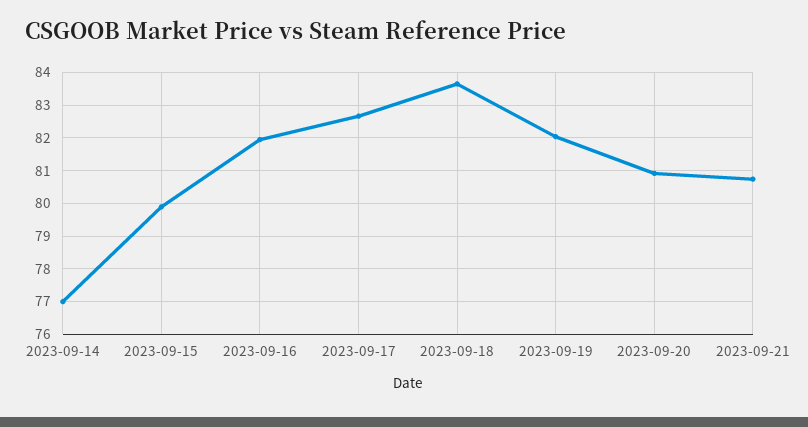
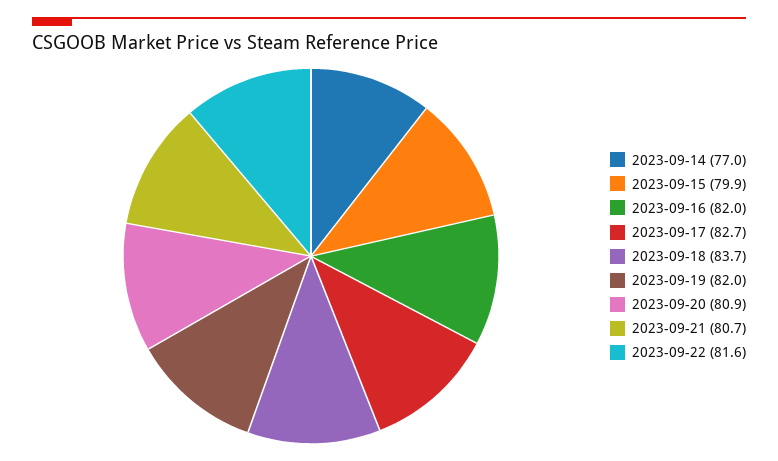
2023-09-22: none -> 81.6

